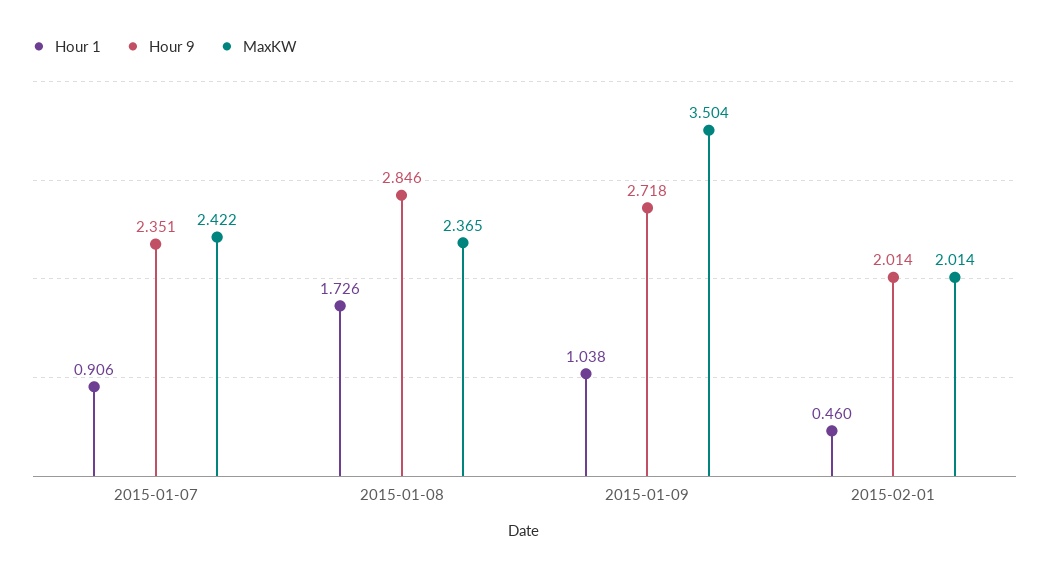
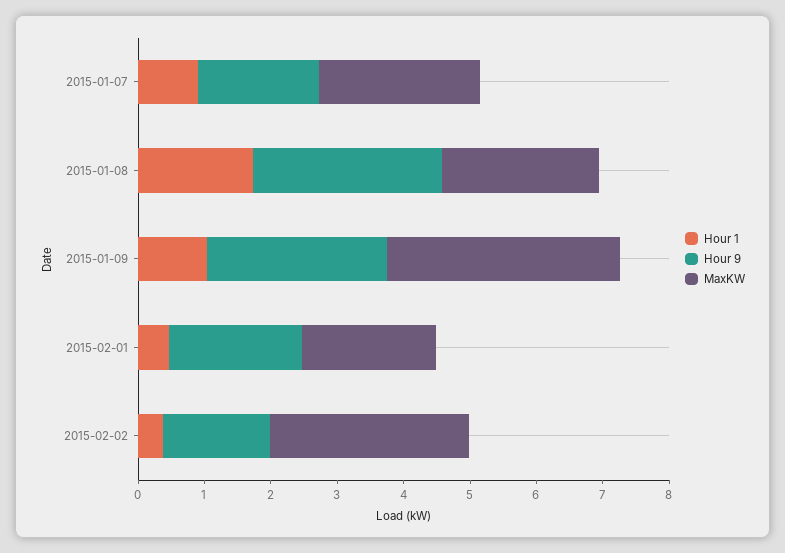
Hour 9, 2015-01-07: 2.351 -> 1.8
Hour 1, 2015-02-02: none -> 0.4
Hour 9, 2015-02-02: none -> 1.6
MaxKW, 2015-02-02: none -> 3

